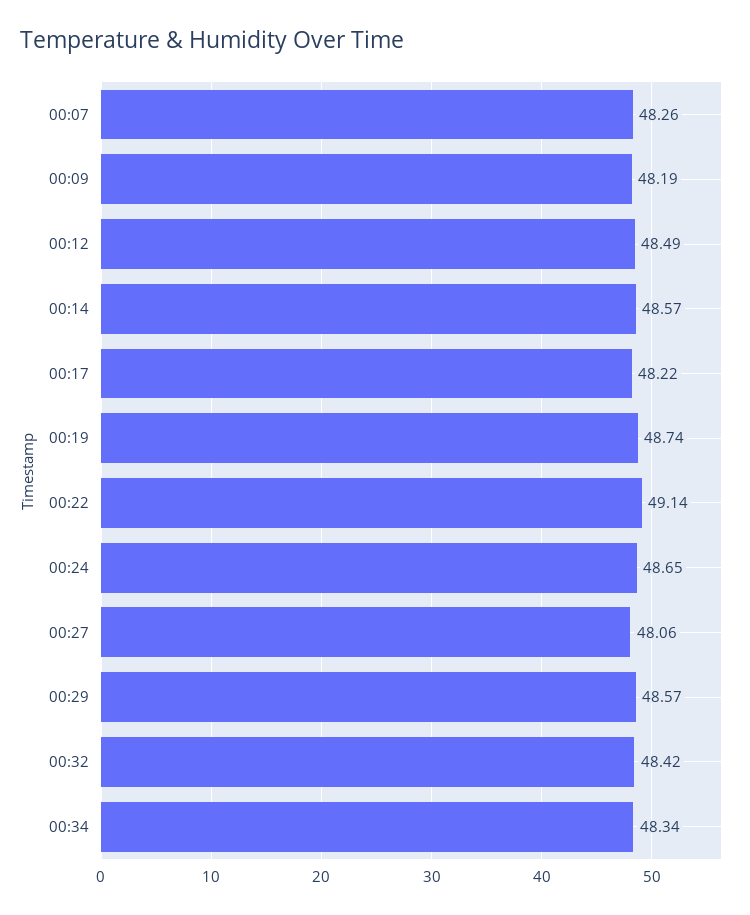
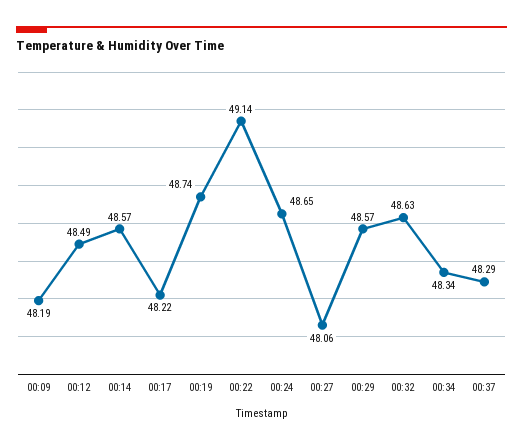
00:07: 48.26 -> none
00:32: 48.42 -> 48.63
00:37: none -> 48.29

